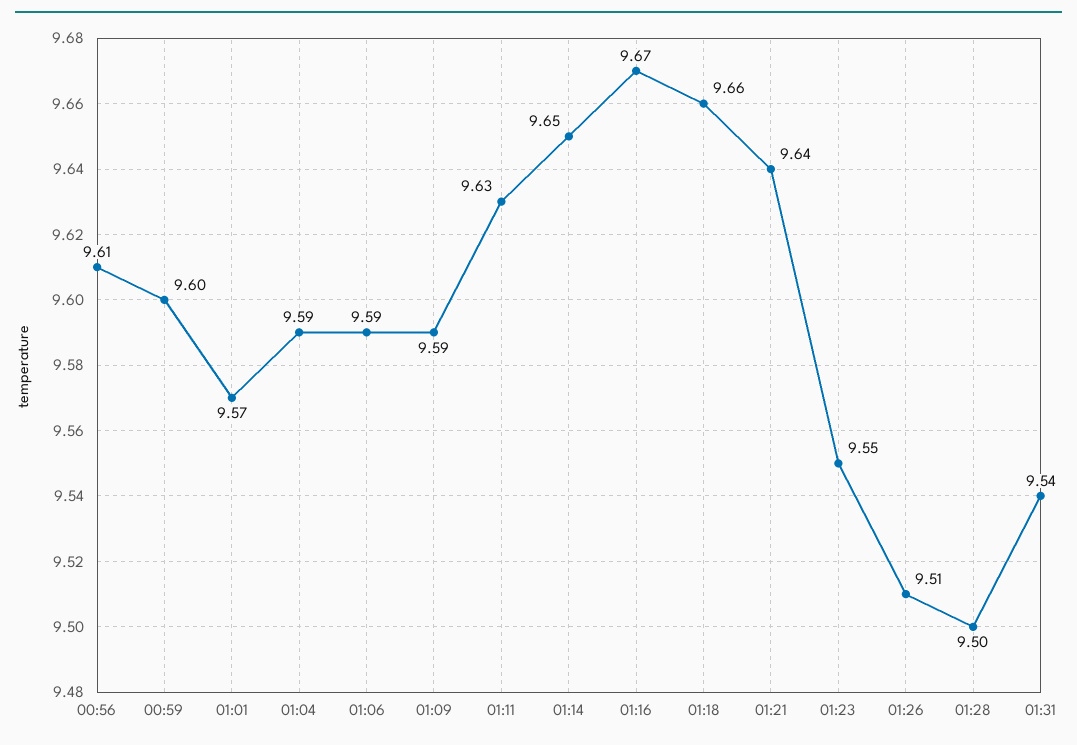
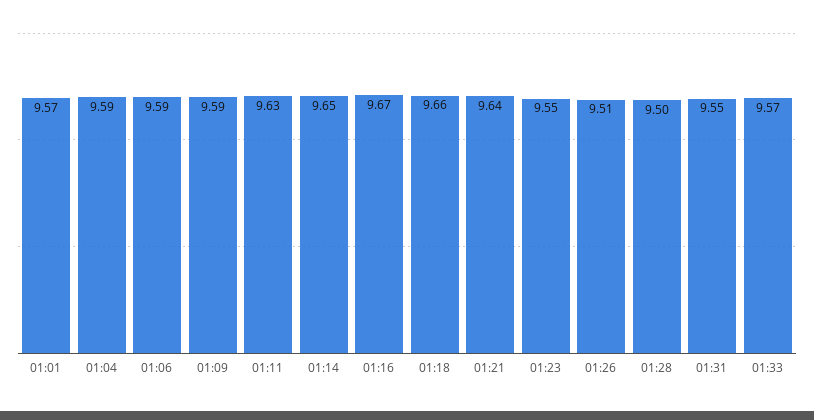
00:56: 9.61 -> none
00:59: 9.6 -> none
01:31: 9.54 -> 9.55
01:33: none -> 9.57

